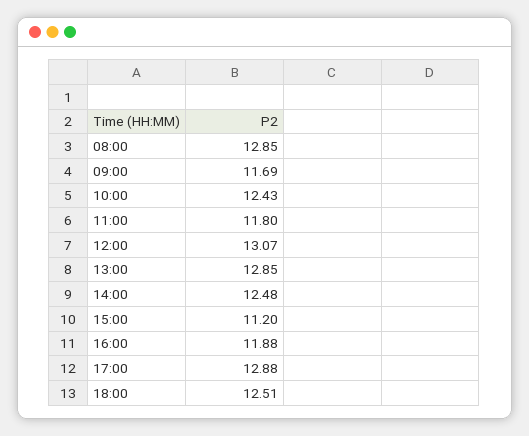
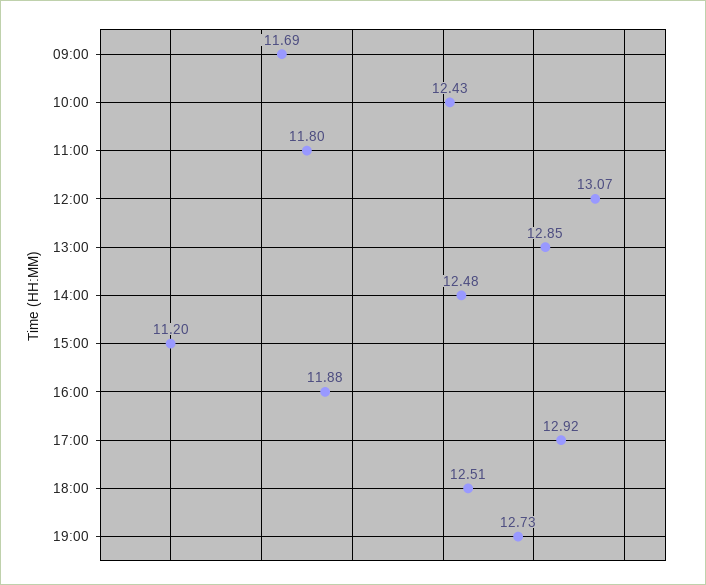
08:00: 12.85 -> none
17:00: 12.88 -> 12.92
19:00: none -> 12.73

